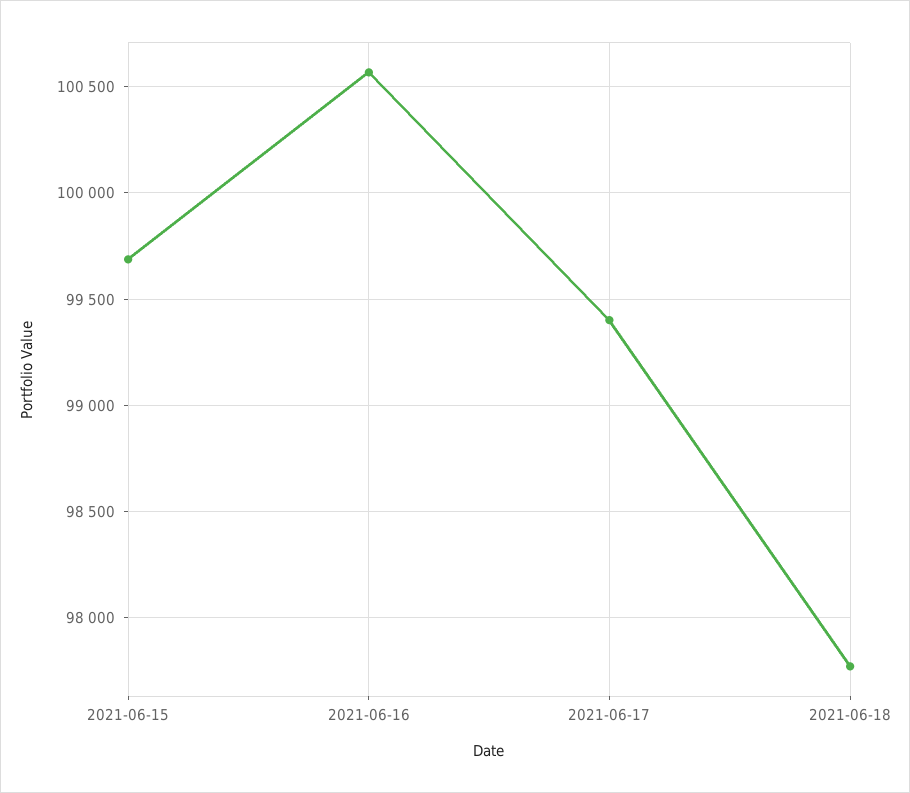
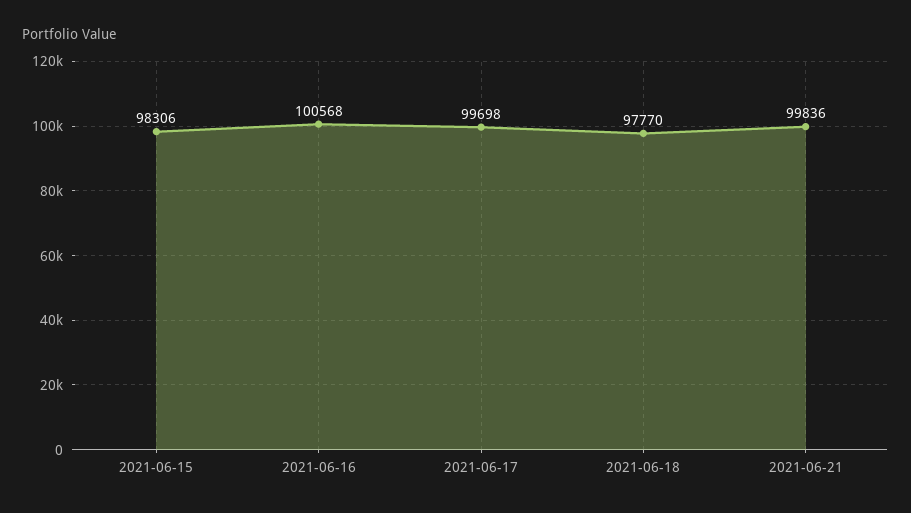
2021-06-15: 99700 -> 98306
2021-06-17: 99400 -> 99698
2021-06-21: none -> 99836

